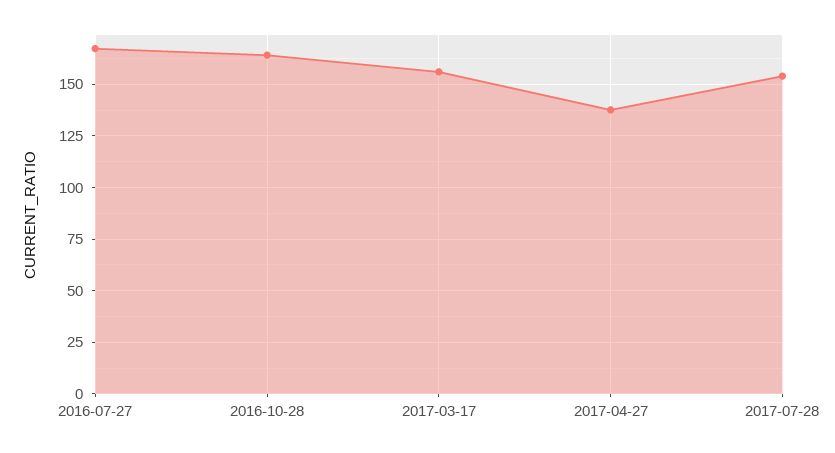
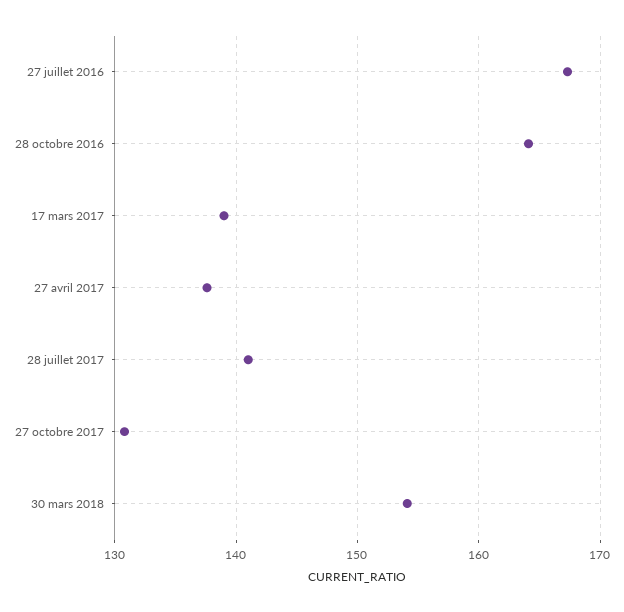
2017-03-17: 155 -> 139
2017-07-28: 155 -> 141
27 octobre 2017: none -> 131
30 mars 2018: none -> 154

